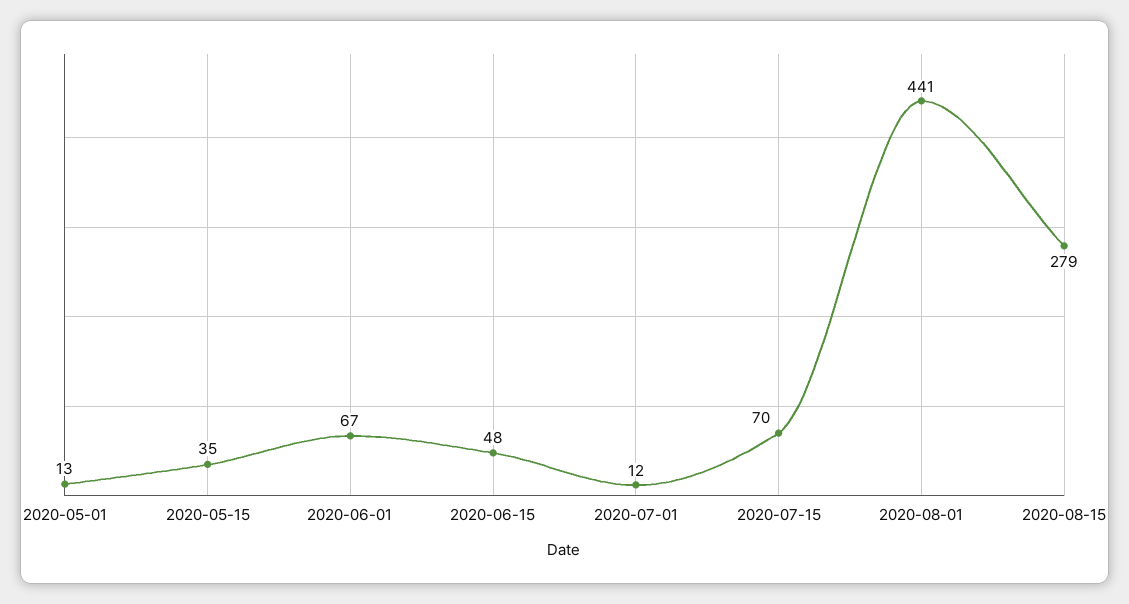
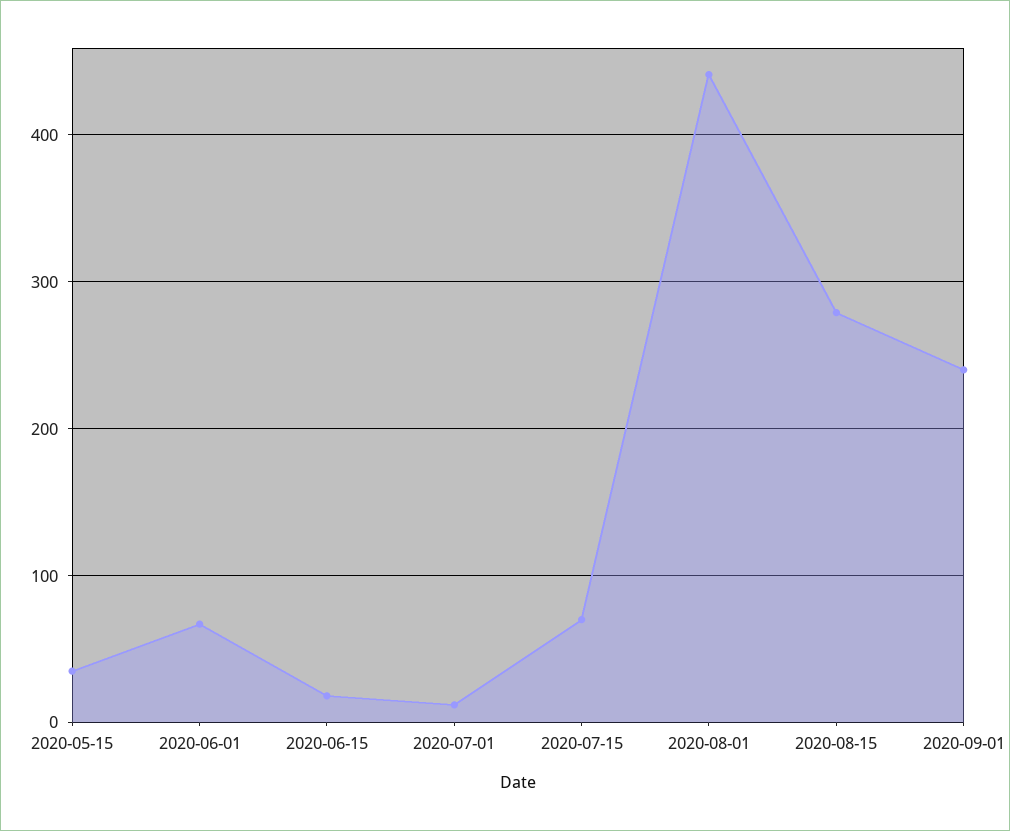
2020-05-01: 13 -> none
2020-06-15: 48 -> 20
2020-09-01: none -> 240

